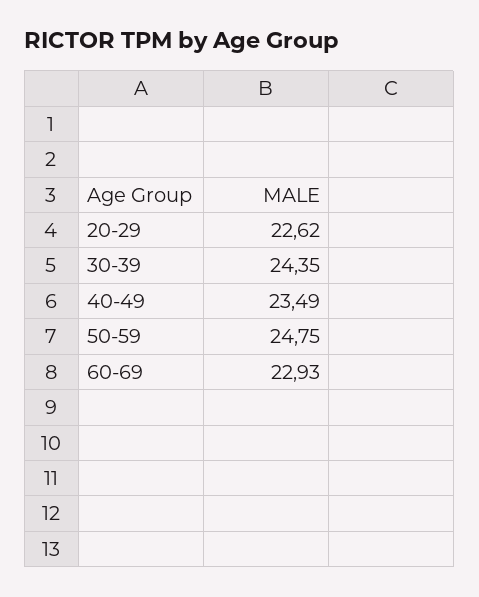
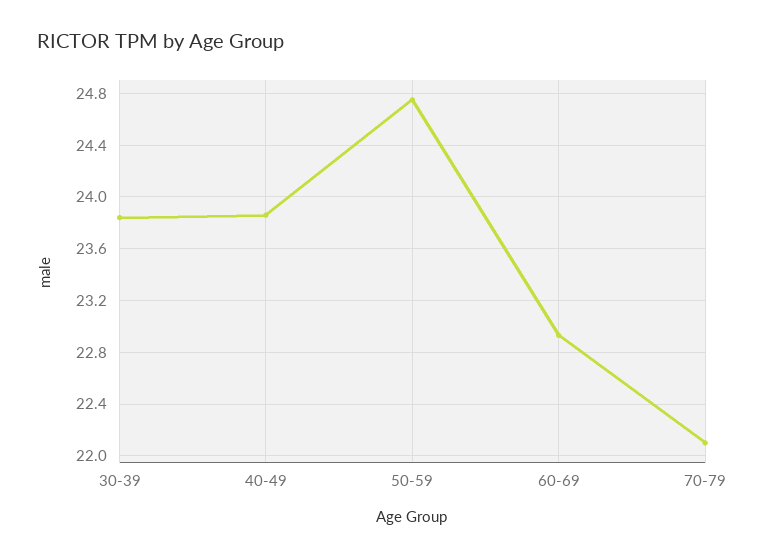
20-29: 22.62 -> none
30-39: 24.35 -> 23.85
40-49: 23.49 -> 23.85
70-79: none -> 22.1

